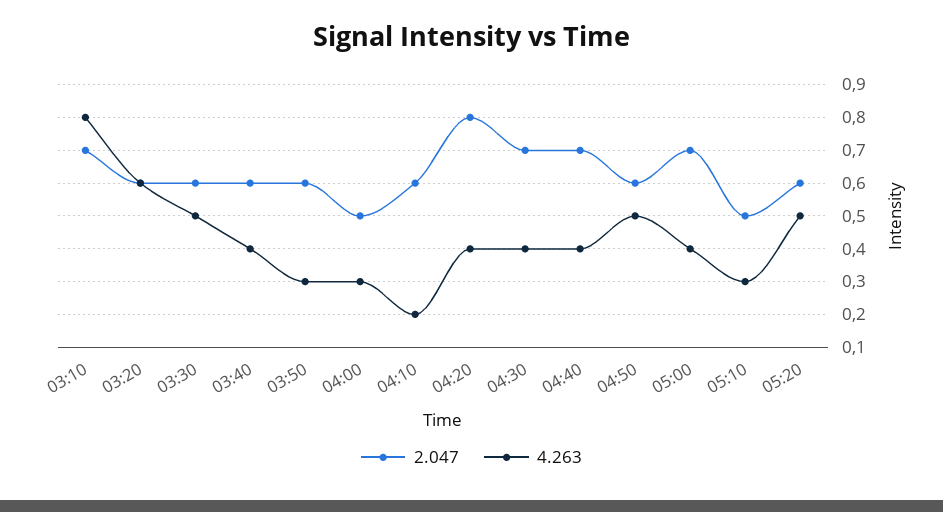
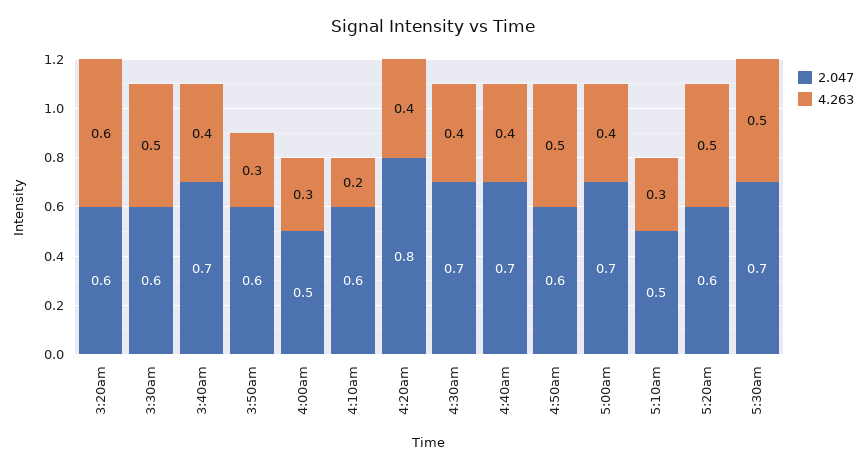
2.047, 03:10: 0.7 -> none
4.263, 03:10: 0.8 -> none
2.047, 03:40: 0.6 -> 0.7
2.047, 5:30am: none -> 0.7
4.263, 5:30am: none -> 0.5

